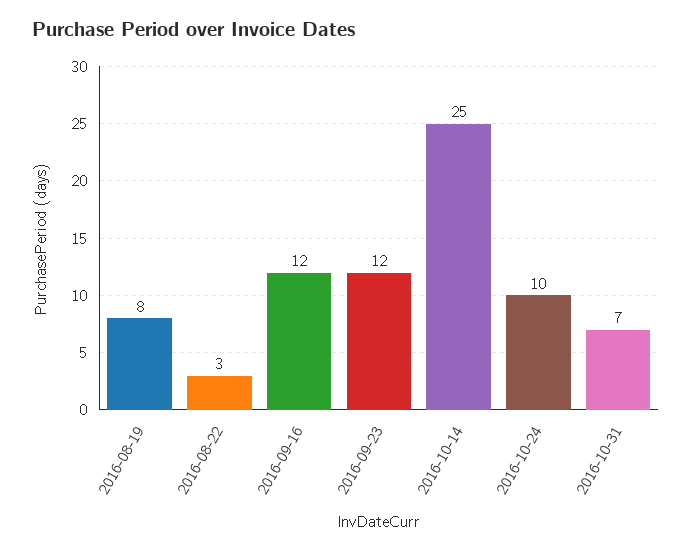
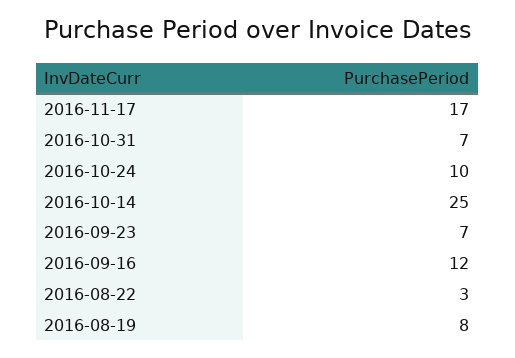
2016-09-23: 12 -> 7
2016-11-17: none -> 17

